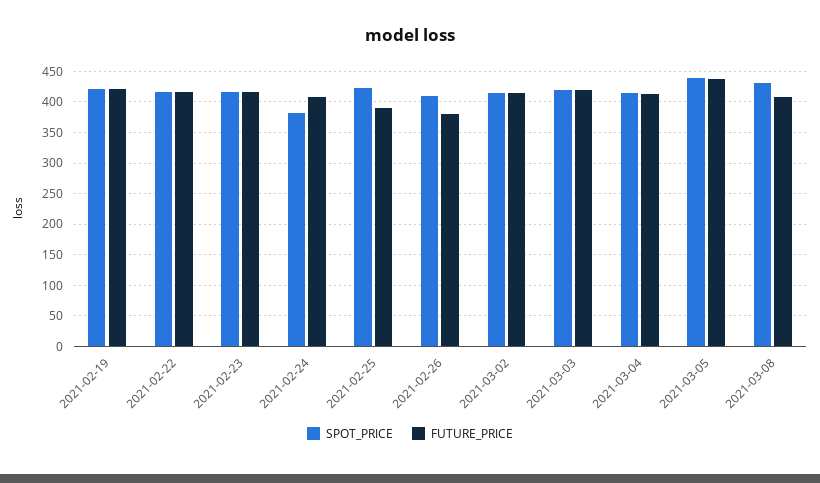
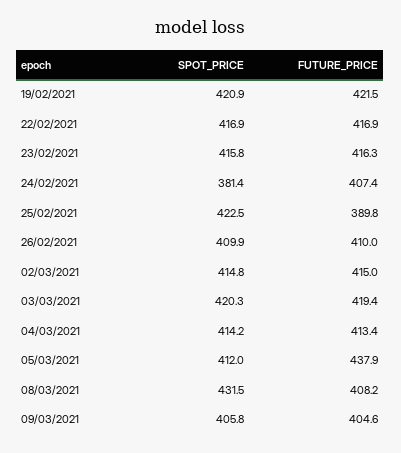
FUTURE_PRICE, 2021-02-26: 380 -> 410
SPOT_PRICE, 2021-03-05: 440 -> 412
SPOT_PRICE, 09/03/2021: none -> 405.8
FUTURE_PRICE, 09/03/2021: none -> 404.6

